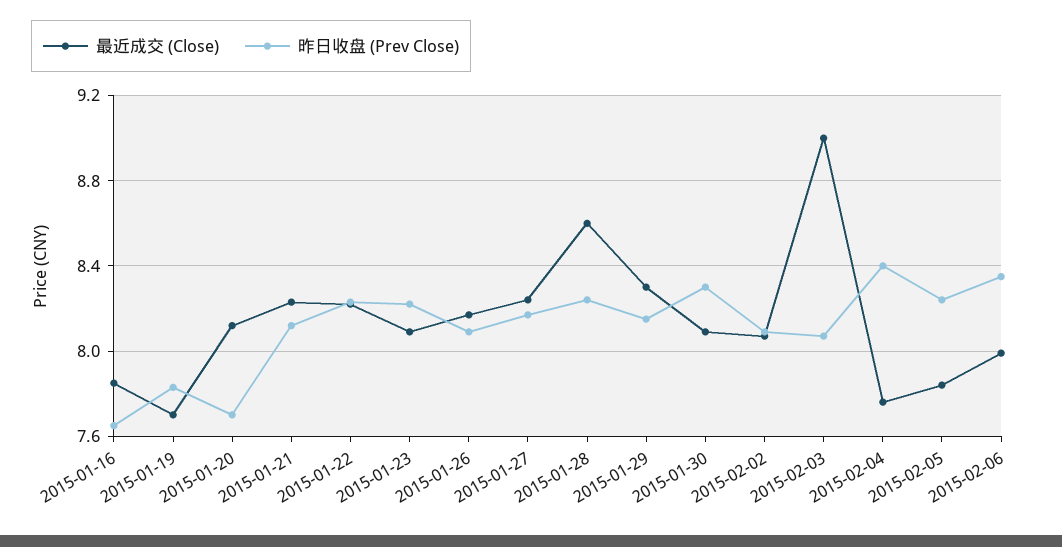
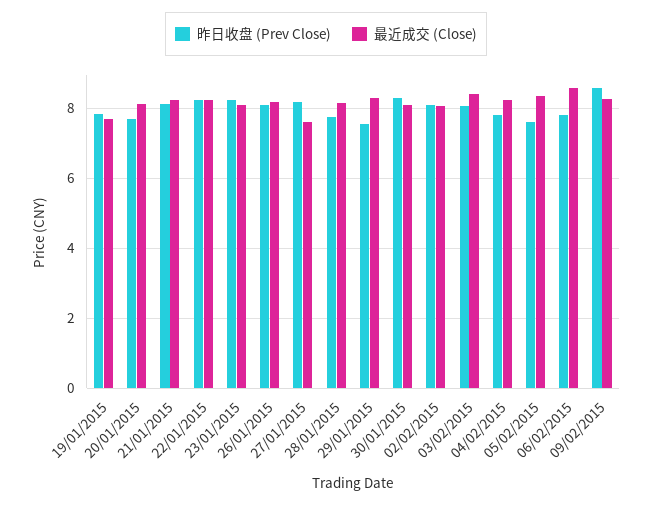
最近成交 (Close), 2015-01-16: 7.85 -> none
昨日收盘 (Prev Close), 2015-01-16: 7.65 -> none
最近成交 (Close), 2015-01-27: 8.25 -> 7.6
最近成交 (Close), 2015-01-28: 8.6 -> 8.2
昨日收盘 (Prev Close), 2015-01-28: 8.25 -> 7.8
昨日收盘 (Prev Close), 2015-01-29: 8.15 -> 7.6
最近成交 (Close), 2015-02-03: 9 -> 8.4
最近成交 (Close), 2015-02-04: 7.75 -> 8.2
昨日收盘 (Prev Close), 2015-02-04: 8.4 -> 7.8
最近成交 (Close), 2015-02-05: 7.85 -> 8.4
昨日收盘 (Prev Close), 2015-02-05: 8.25 -> 7.6
最近成交 (Close), 2015-02-06: 8 -> 8.6
昨日收盘 (Prev Close), 2015-02-06: 8.35 -> 7.8
昨日收盘 (Prev Close), 09/02/2015: none -> 8.6
最近成交 (Close), 09/02/2015: none -> 8.2

